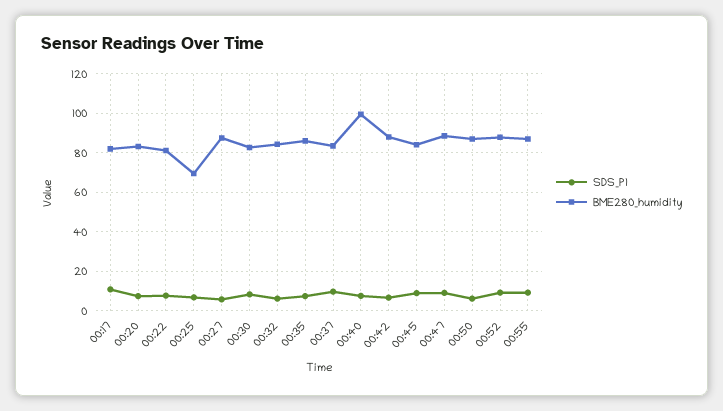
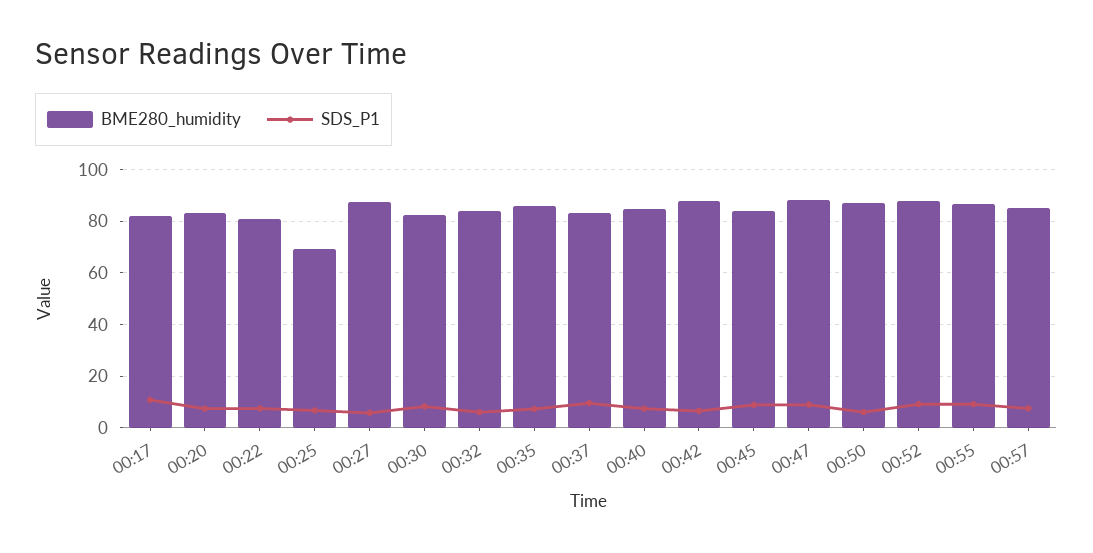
BME280_humidity, 00:40: 100 -> 85
BME280_humidity, 00:57: none -> 85
SDS_P1, 00:57: none -> 7.5

